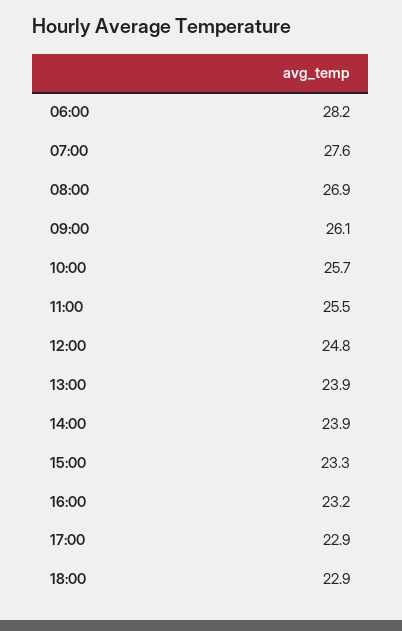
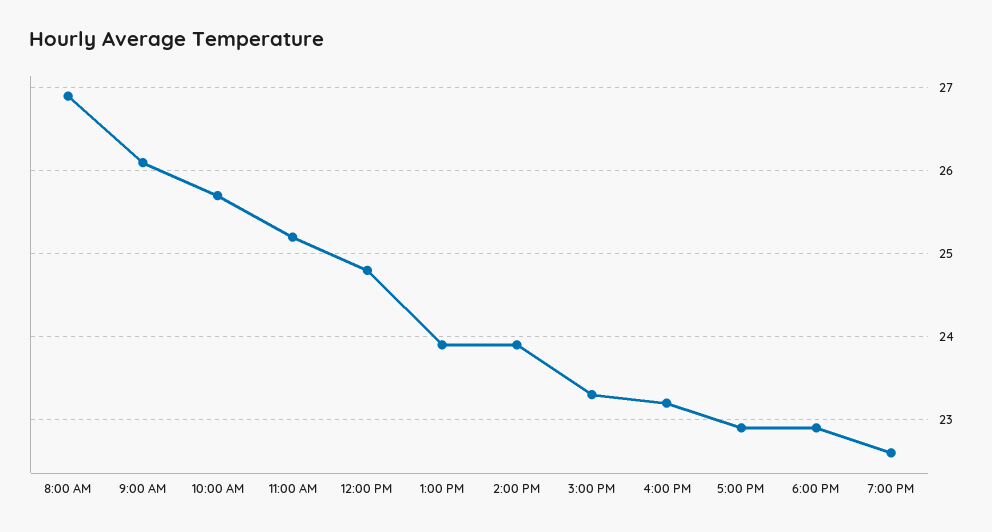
06:00: 28.2 -> none
07:00: 27.6 -> none
11:00: 25.5 -> 25.2
7:00 PM: none -> 22.6

